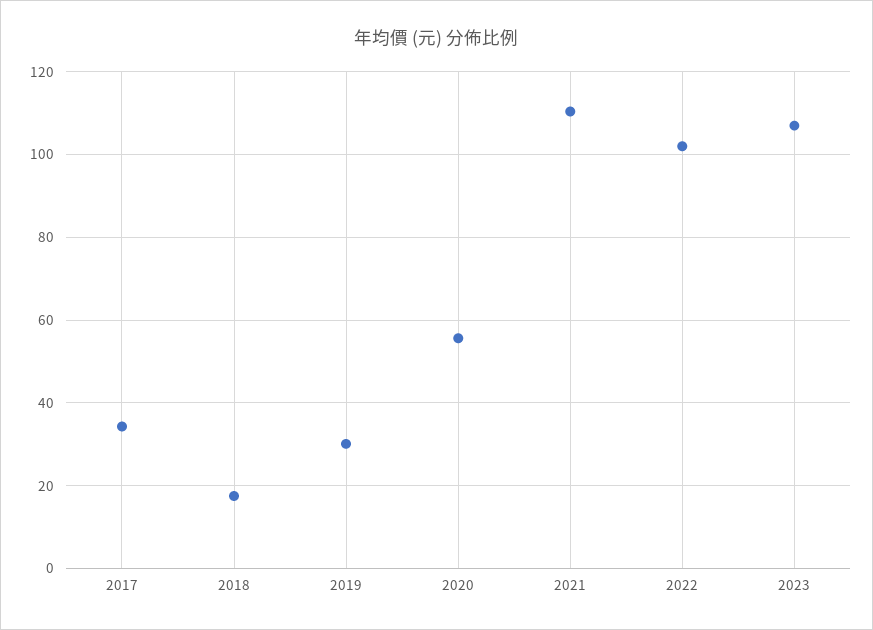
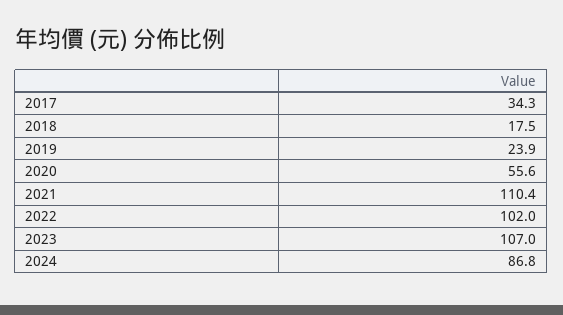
2019: 30 -> 23.9
2024: none -> 86.8

